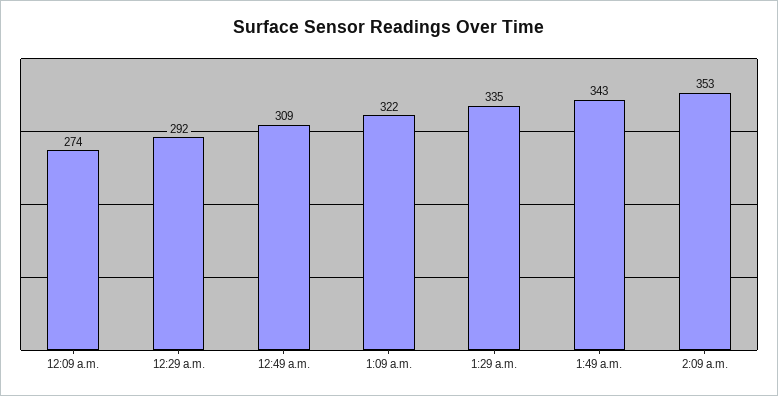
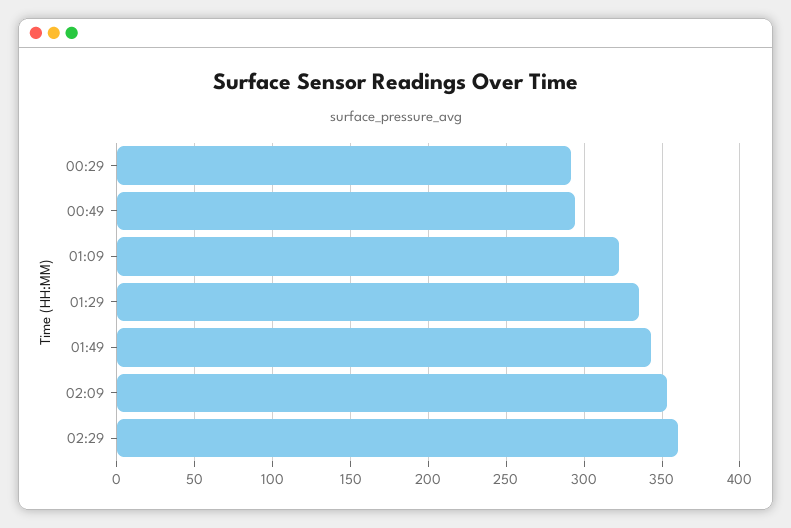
12:09 a.m.: 274 -> none
12:49 a.m.: 309 -> 295
02:29: none -> 360

